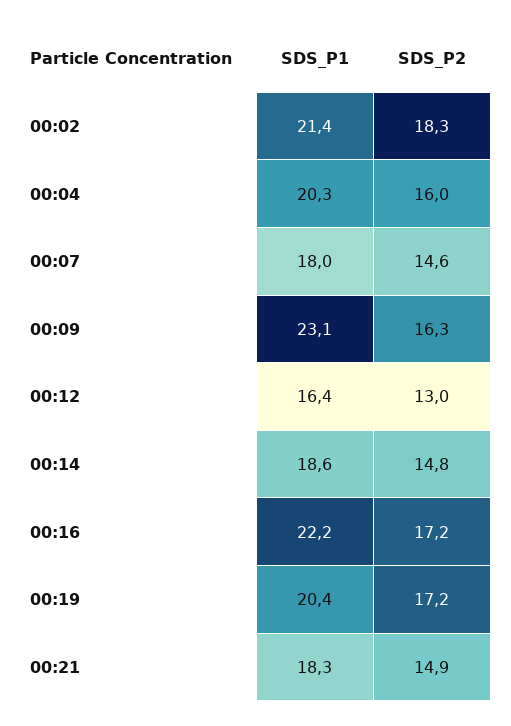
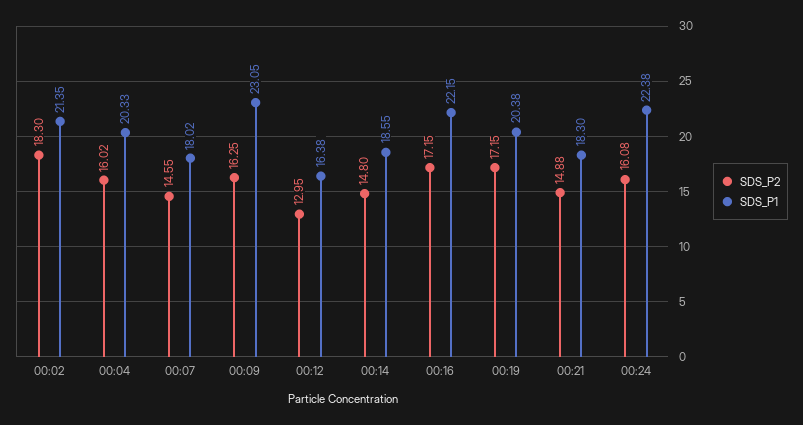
SDS_P2, 00:24: none -> 16.08
SDS_P1, 00:24: none -> 22.38

